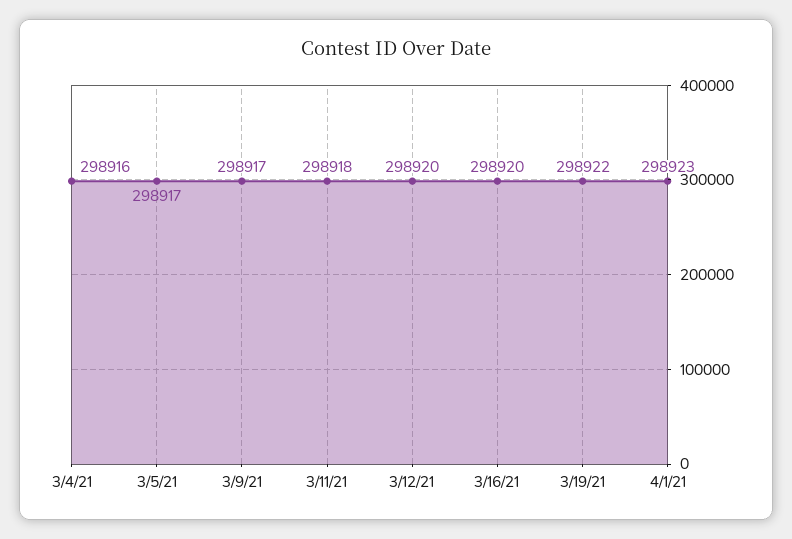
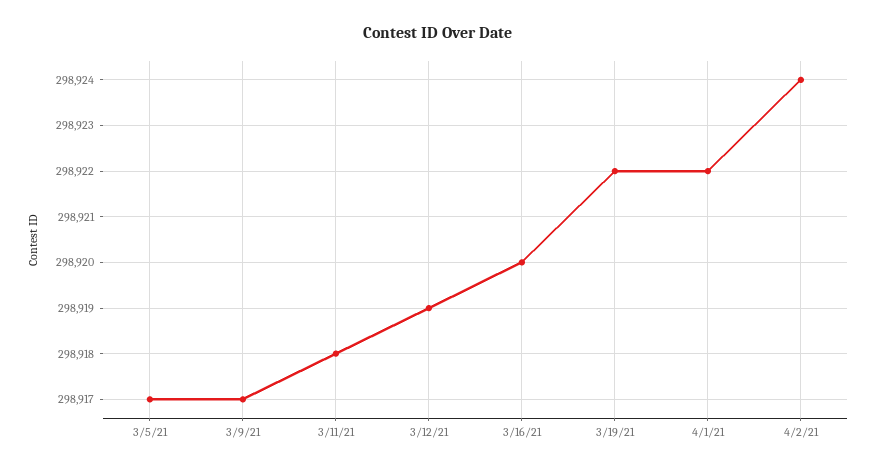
3/4/21: 298916 -> none
3/12/21: 298920 -> 298919
4/1/21: 298923 -> 298922
4/2/21: none -> 298924

